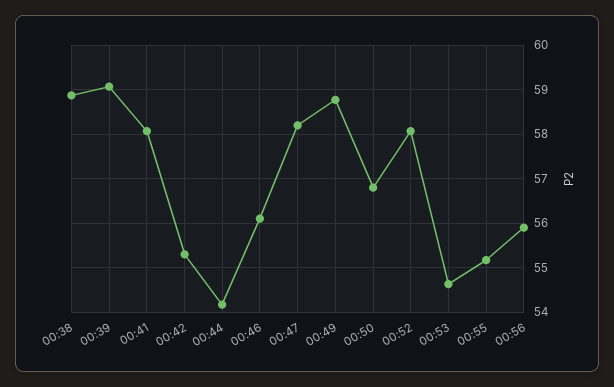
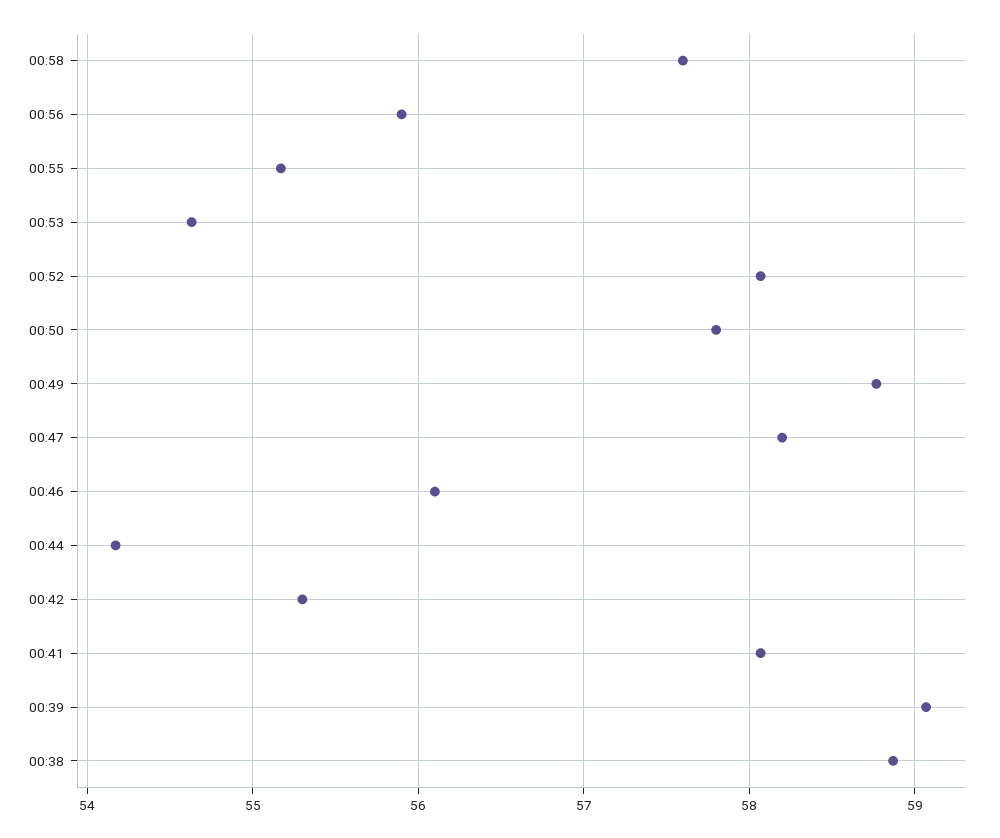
00:50: 56.8 -> 57.8
00:58: none -> 57.6

